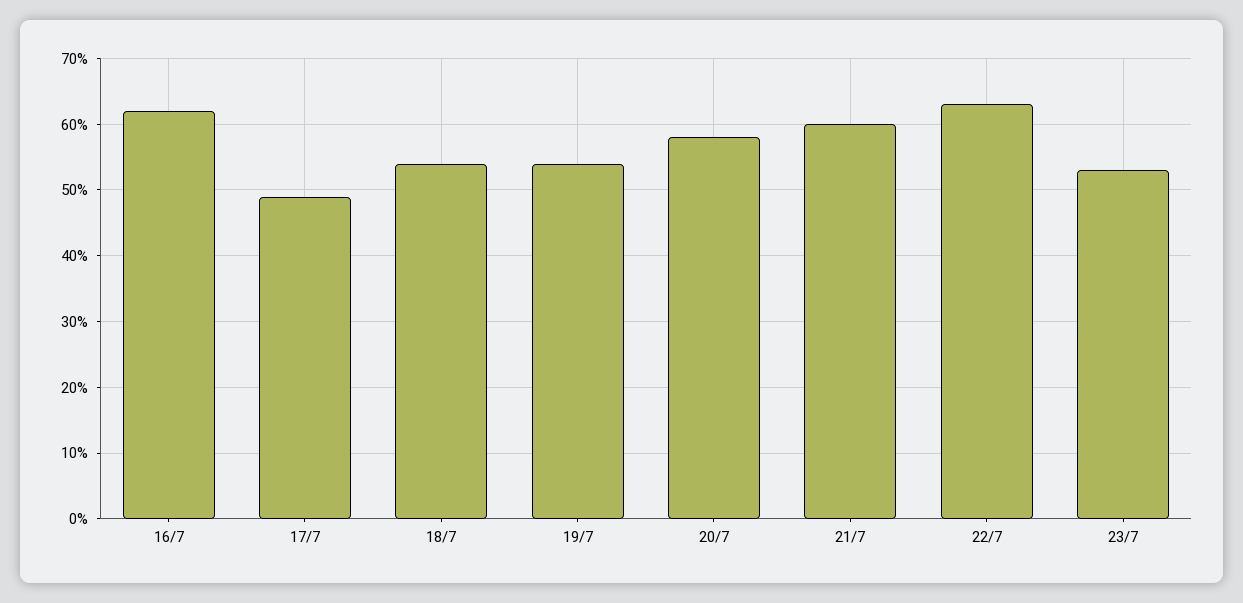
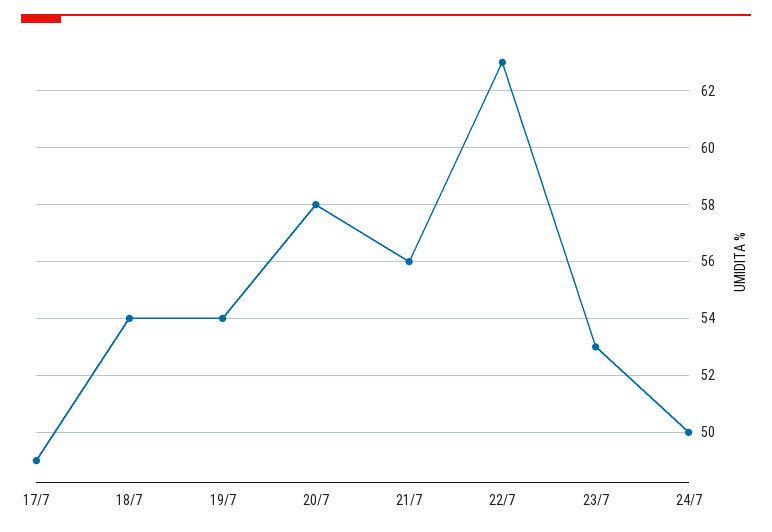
16/7: 62 -> none
21/7: 60 -> 56
24/7: none -> 50

